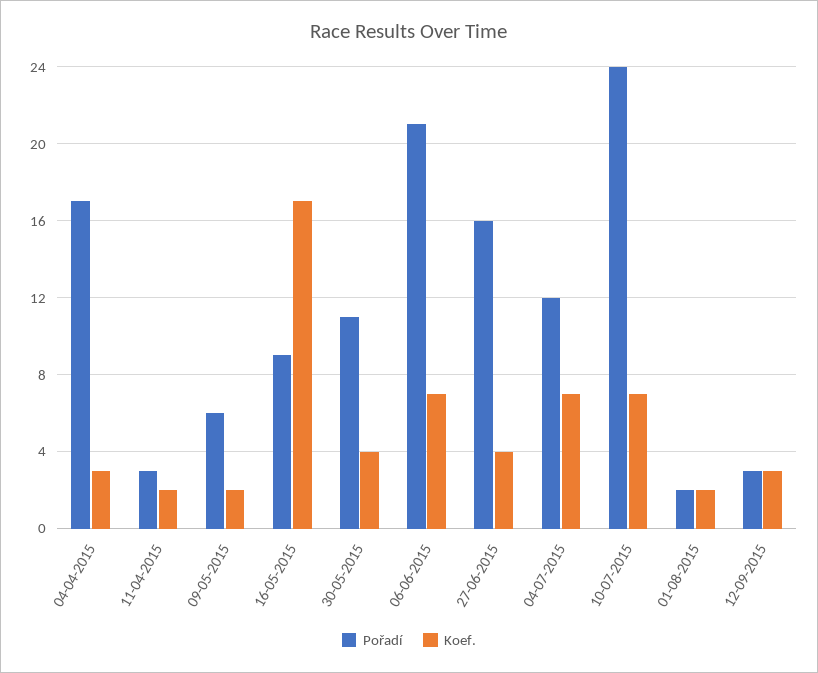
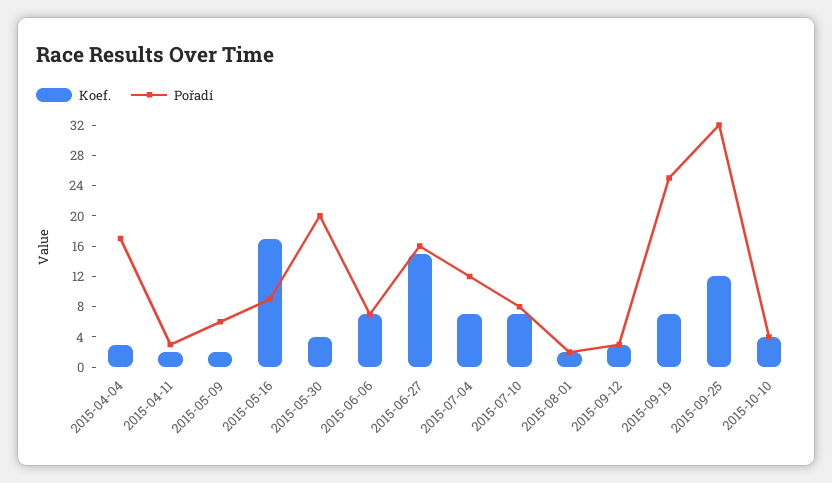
Pořadí, 30-05-2015: 11 -> 20
Pořadí, 06-06-2015: 21 -> 8
Koef., 27-06-2015: 4 -> 16
Pořadí, 10-07-2015: 24 -> 8
Koef., 2015-09-19: none -> 8
Pořadí, 2015-09-19: none -> 24
Koef., 2015-09-25: none -> 12
Pořadí, 2015-09-25: none -> 32
Koef., 2015-10-10: none -> 4
Pořadí, 2015-10-10: none -> 4

